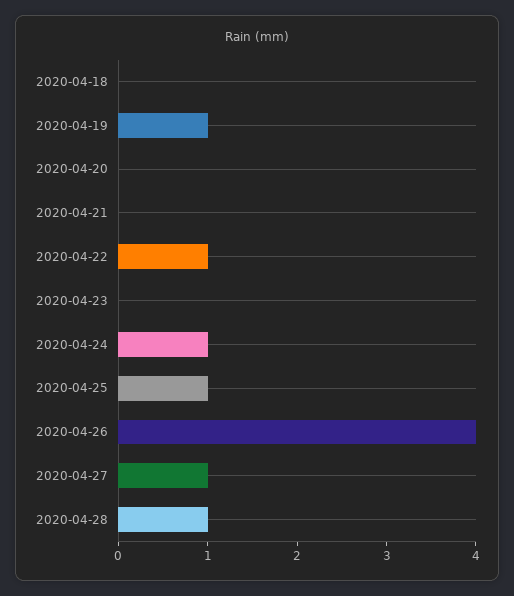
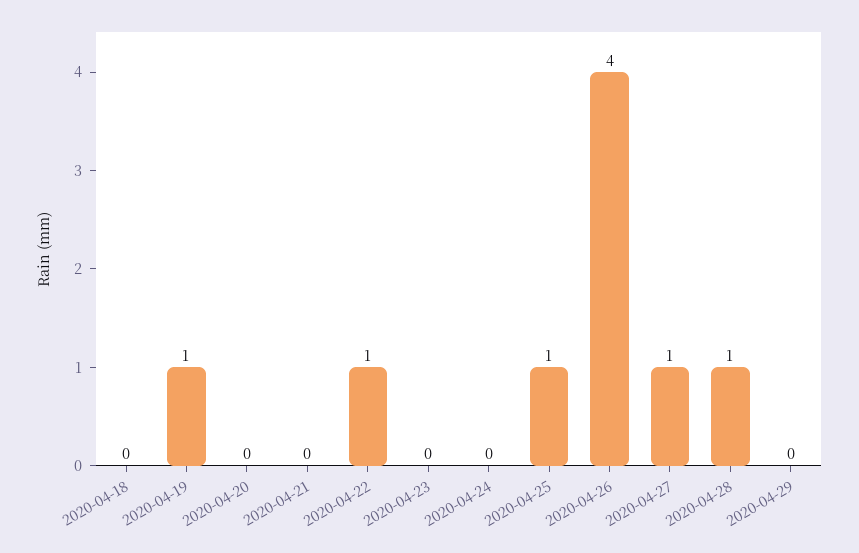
2020-04-24: 1 -> 0
2020-04-29: none -> 0

